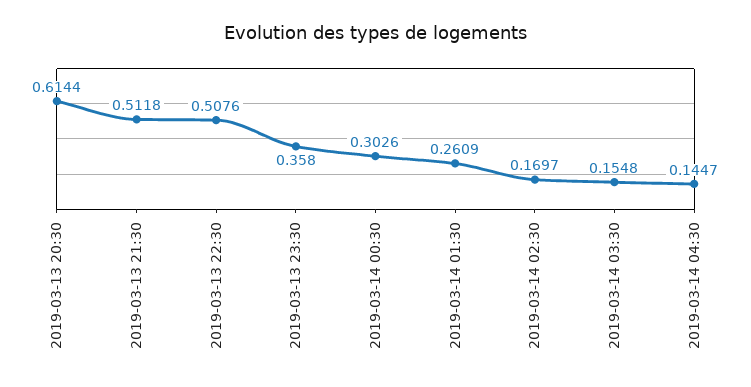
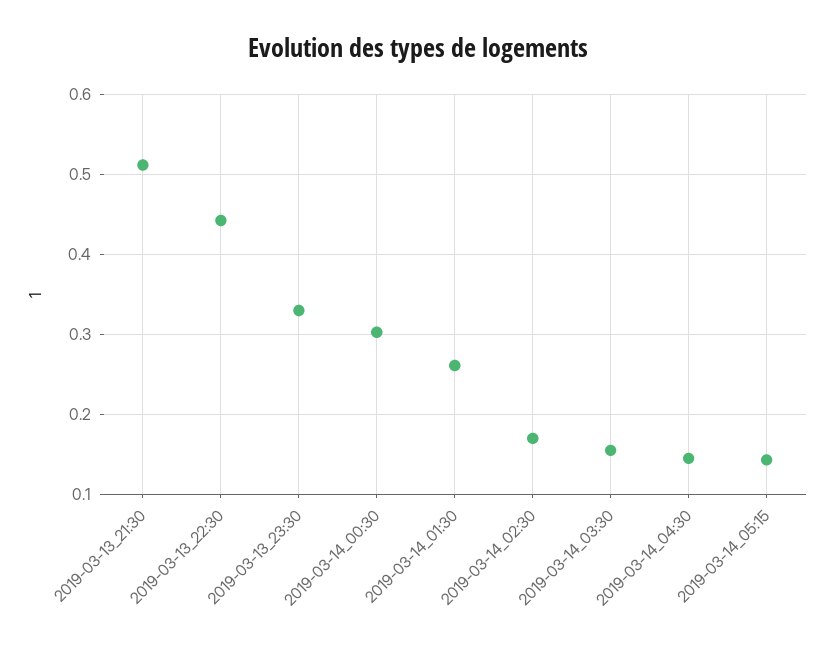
2019-03-13 20:30: 0.6144 -> none
2019-03-13 22:30: 0.5076 -> 0.44
2019-03-13 23:30: 0.358 -> 0.33
2019-03-14_05:15: none -> 0.14

